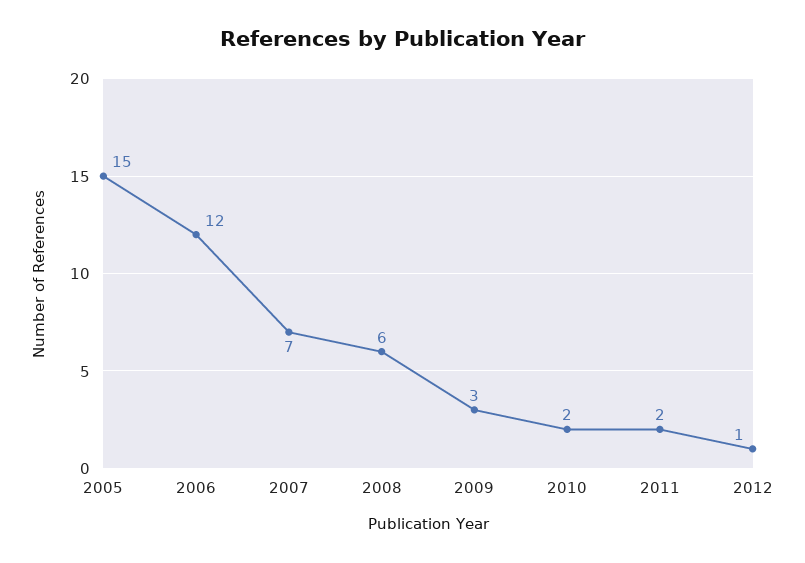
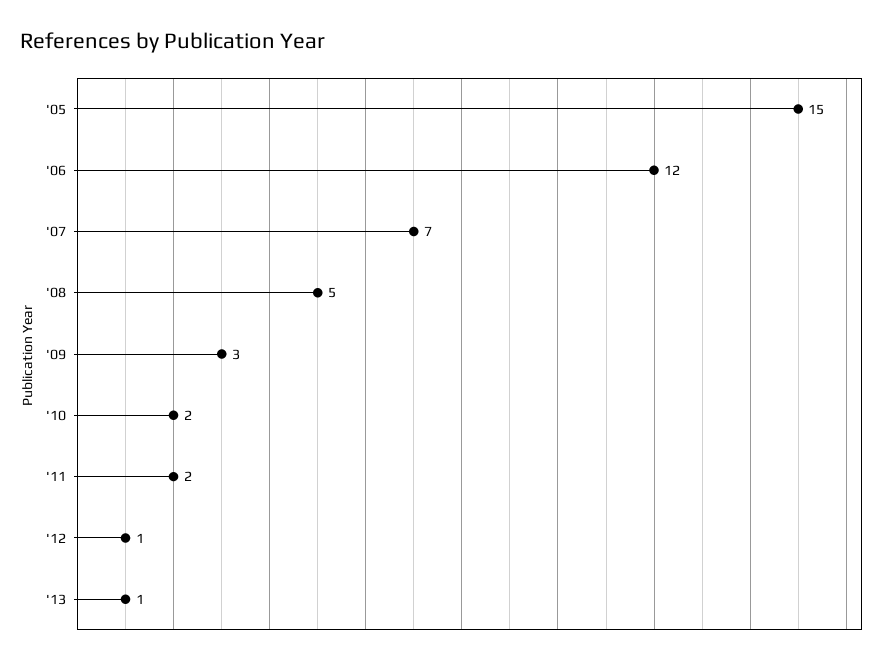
2008: 6 -> 5
'13: none -> 1

